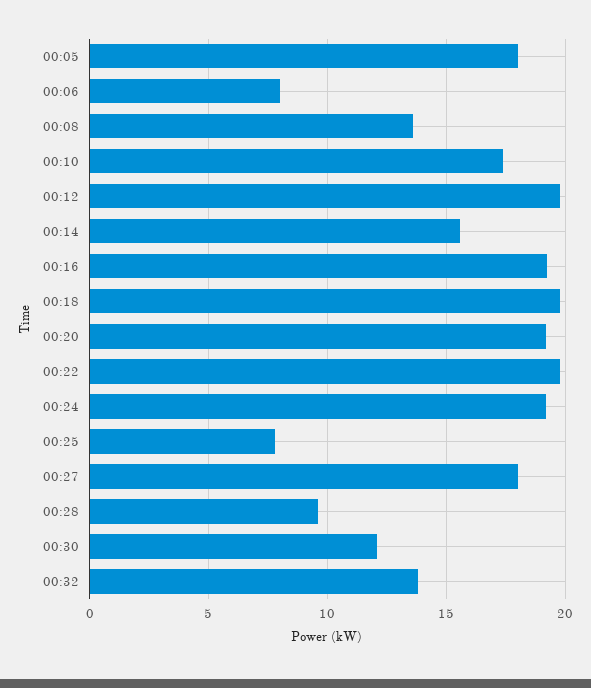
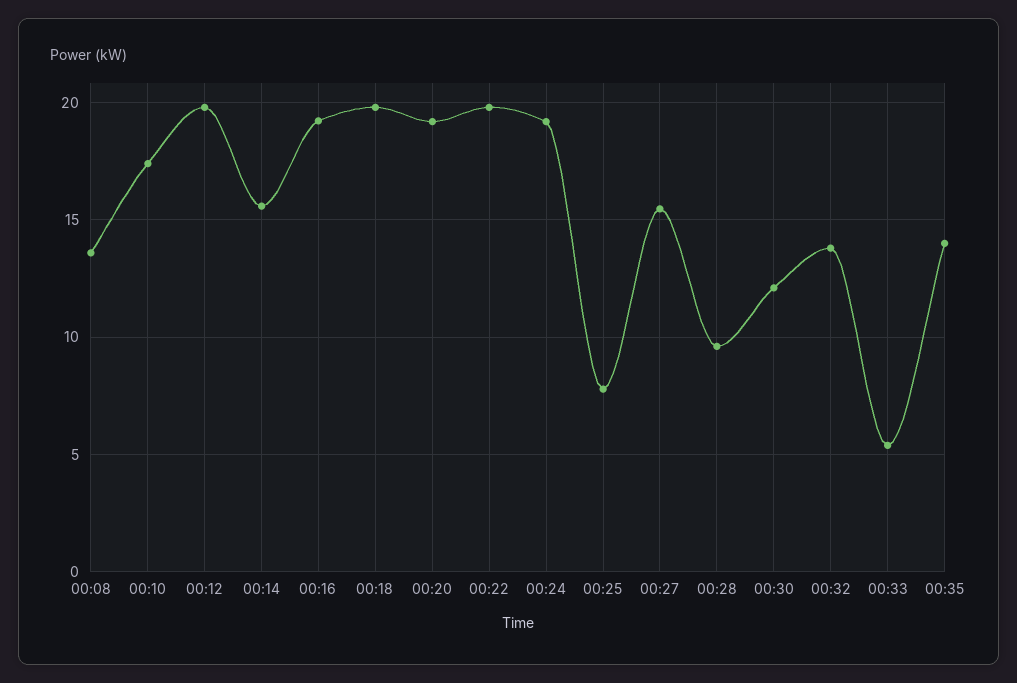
00:05: 18 -> none
00:06: 8 -> none
00:27: 18 -> 15.5
00:33: none -> 5.5
00:35: none -> 14

